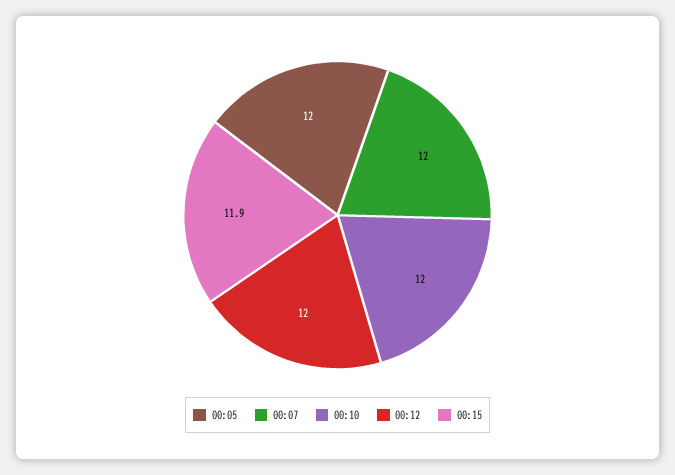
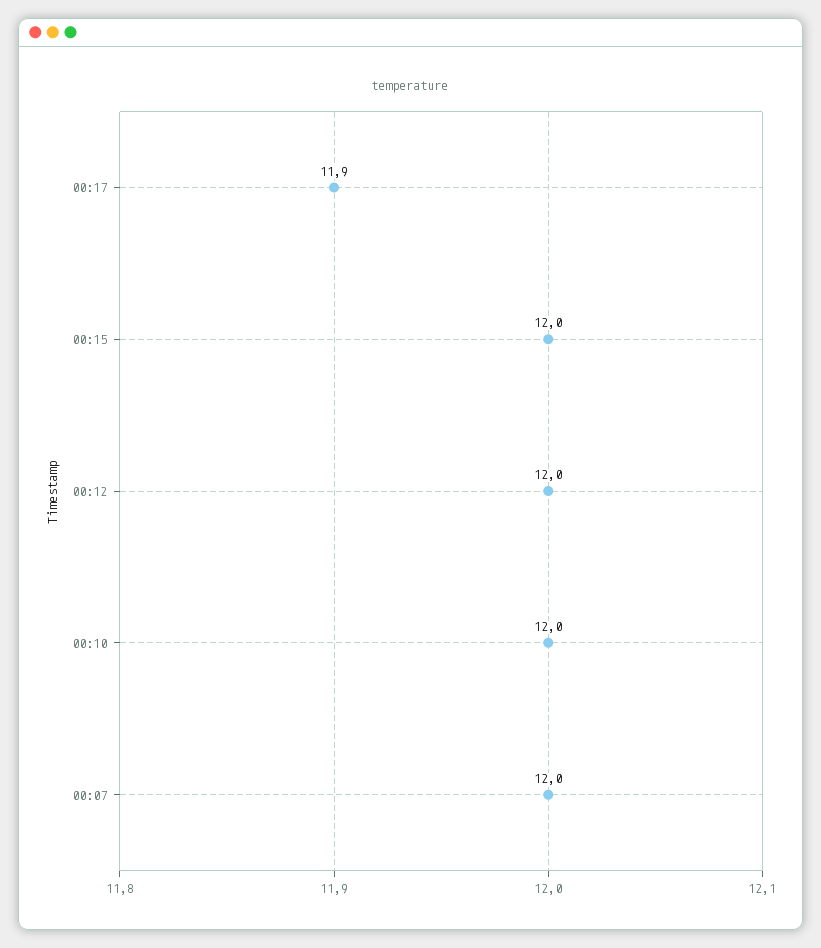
00:05: 12 -> none
00:15: 11.9 -> 12
00:17: none -> 11.9

